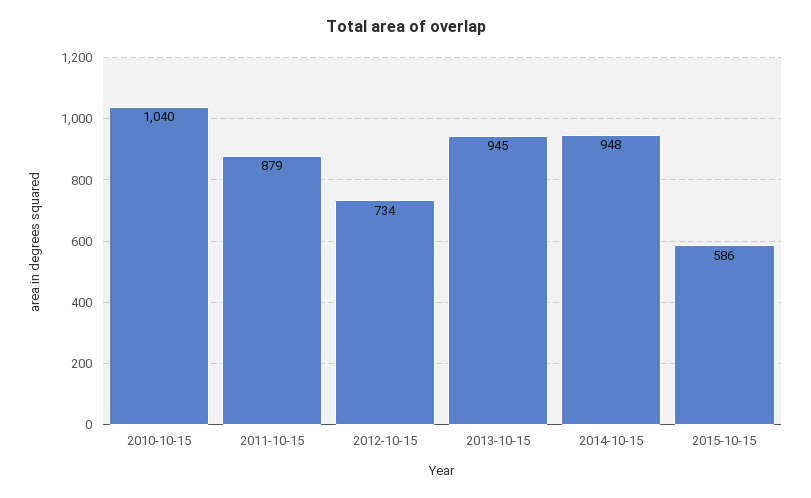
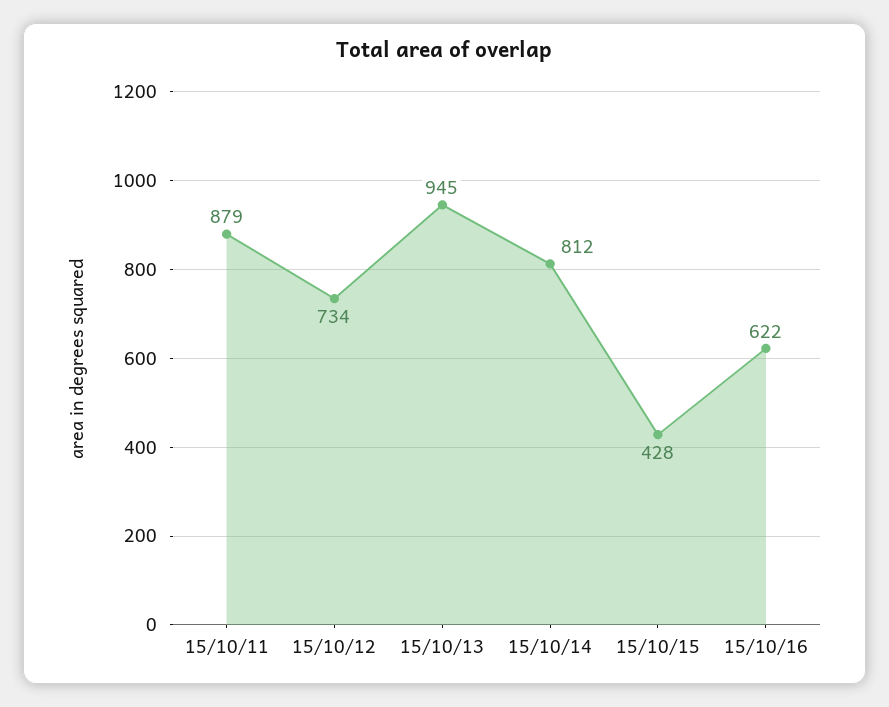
2010-10-15: 1040 -> none
2014-10-15: 948 -> 812
2015-10-15: 586 -> 428
15/10/16: none -> 622

